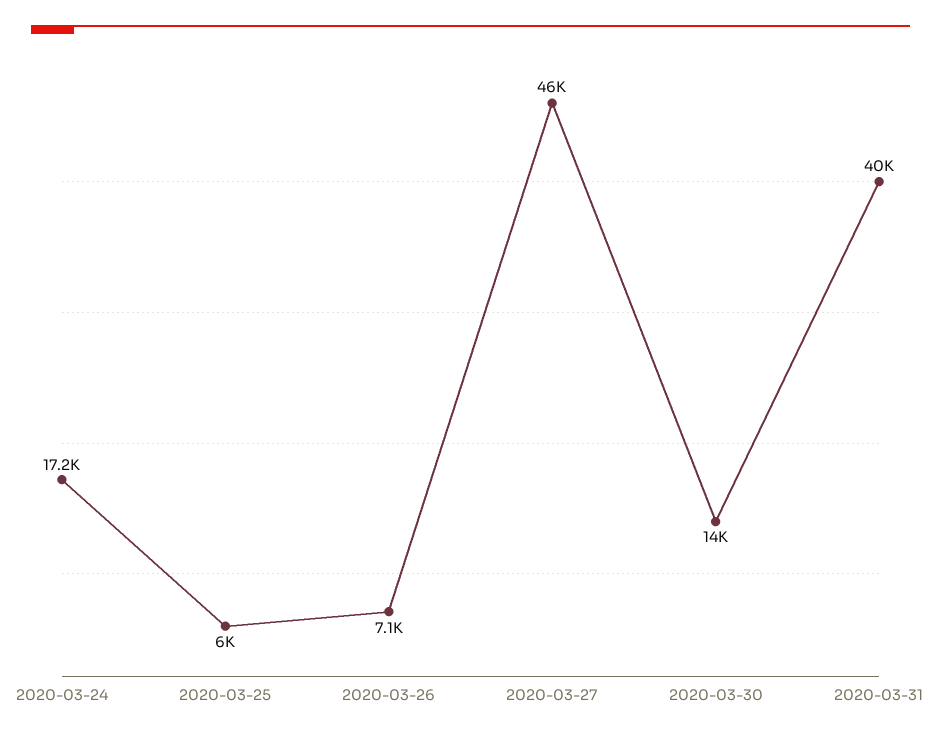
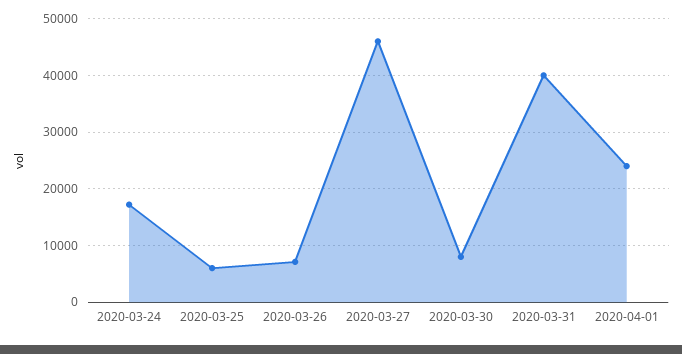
2020-03-30: 14000 -> 8000
2020-04-01: none -> 24000

